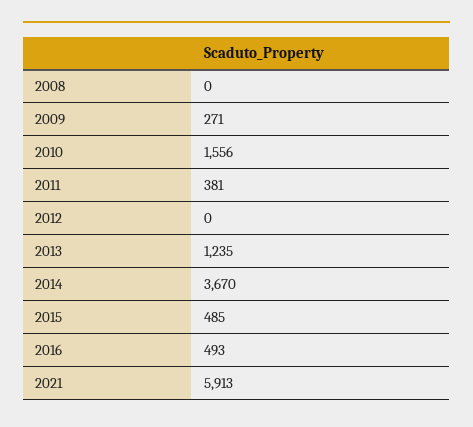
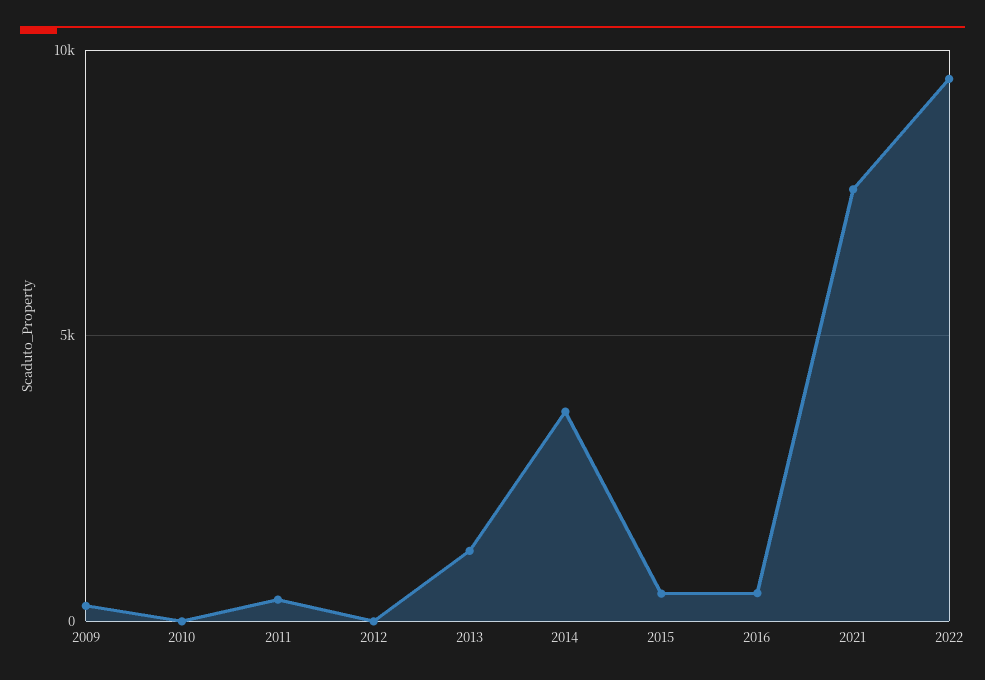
2008: 0 -> none
2010: 1556 -> 0
2021: 5913 -> 7500
2022: none -> 9500

